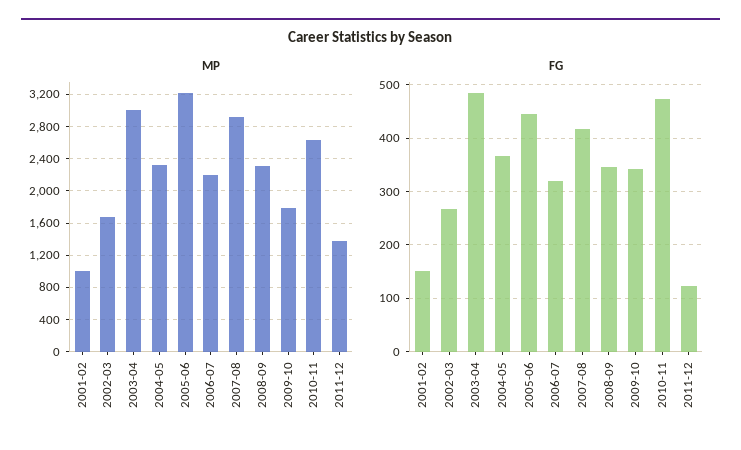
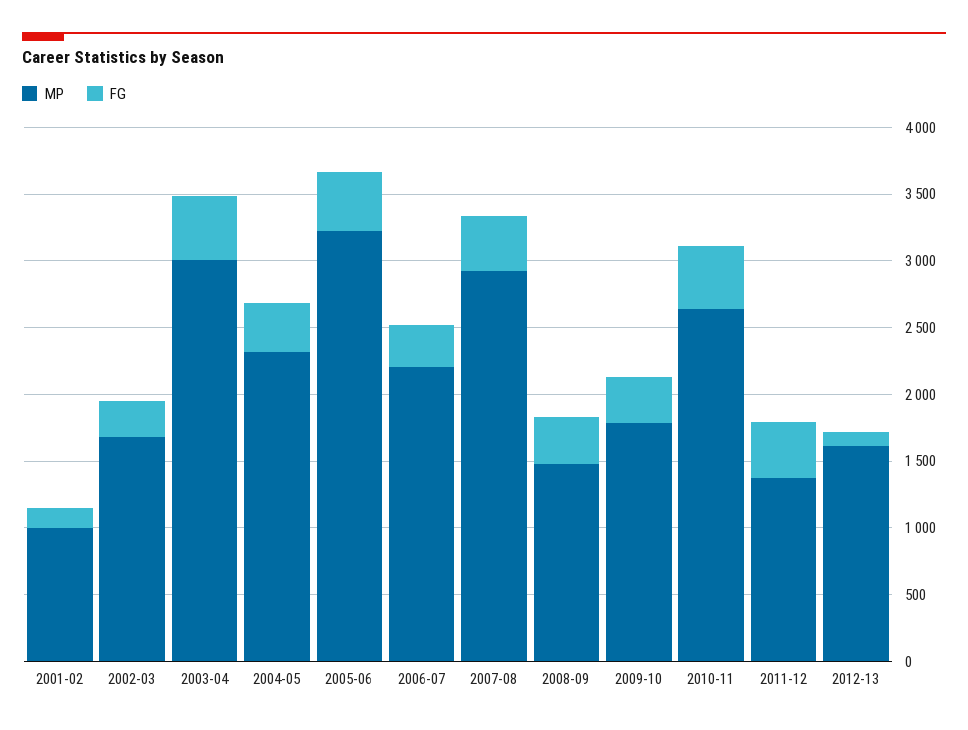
MP, 2008-09: 2300 -> 1500
FG, 2011-12: 120 -> 400
MP, 2012-13: none -> 1600
FG, 2012-13: none -> 100

